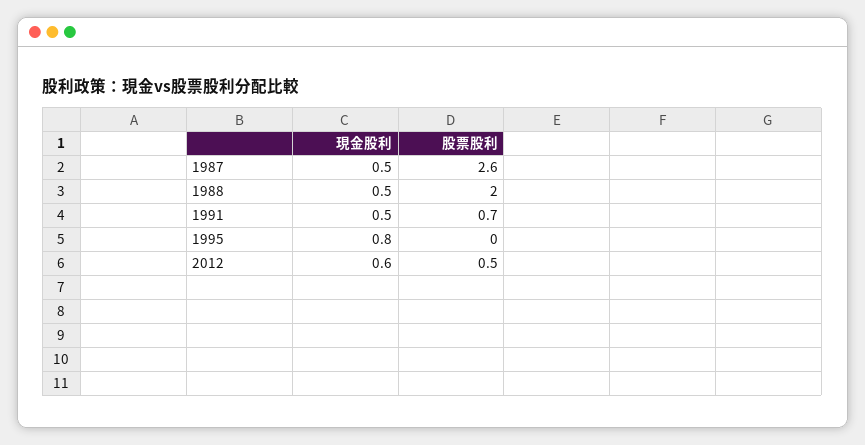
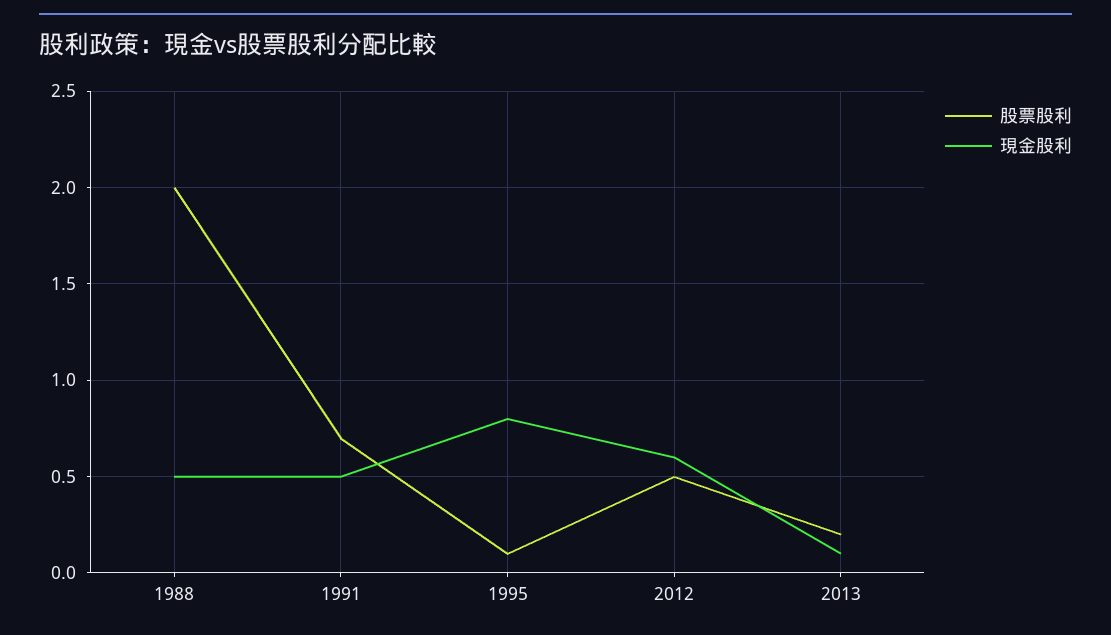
現金股利, 1987: 0.5 -> none
股票股利, 1987: 2.6 -> none
股票股利, 1995: 0 -> 0.1
股票股利, 2013: none -> 0.2
現金股利, 2013: none -> 0.1

